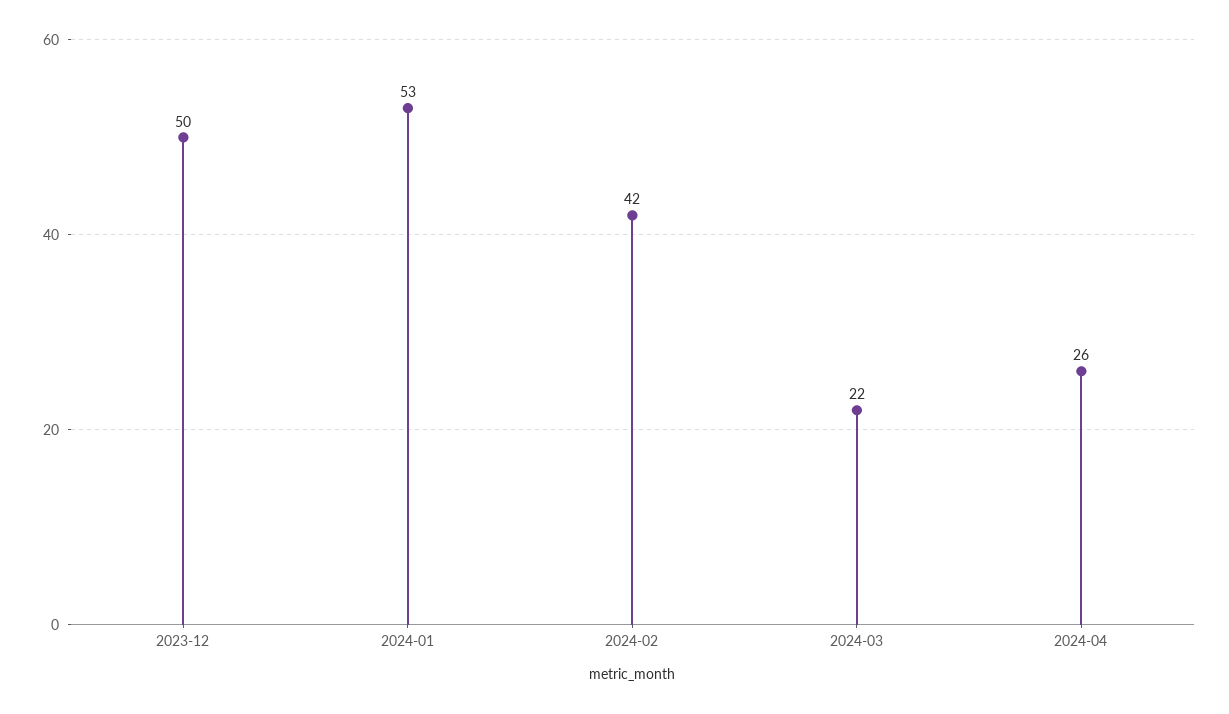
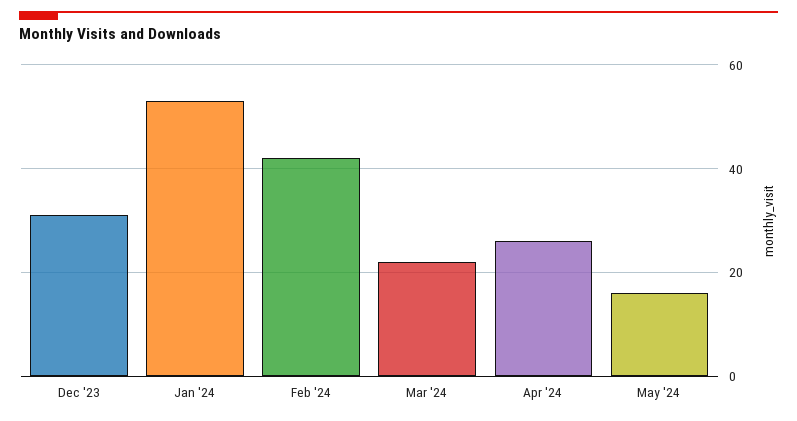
2023-12: 50 -> 30
May '24: none -> 15

